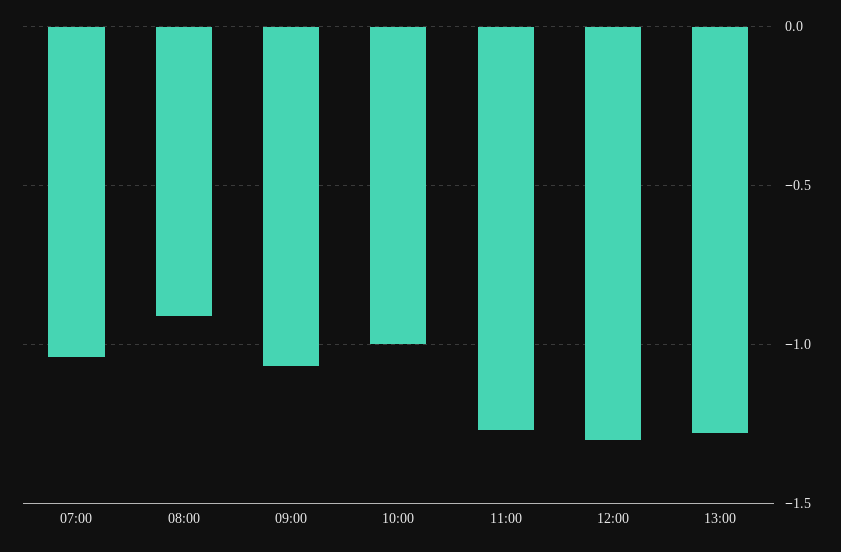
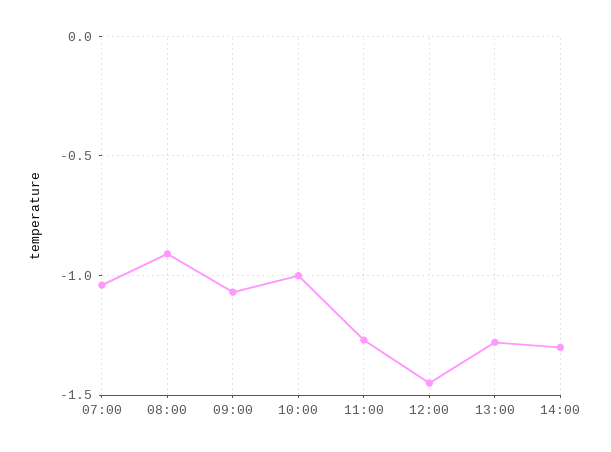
12:00: -1.3 -> -1.45
14:00: none -> -1.3

